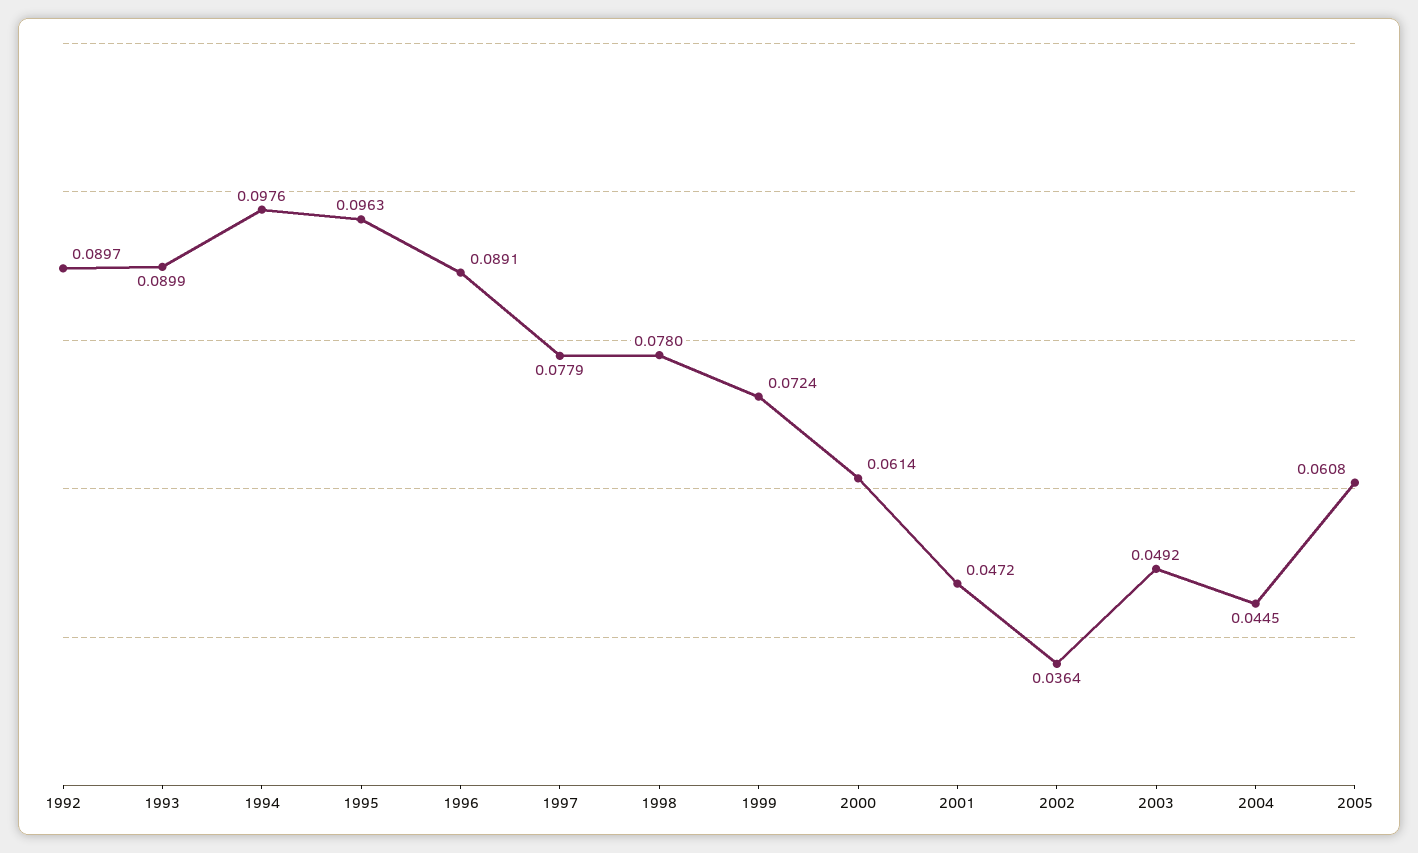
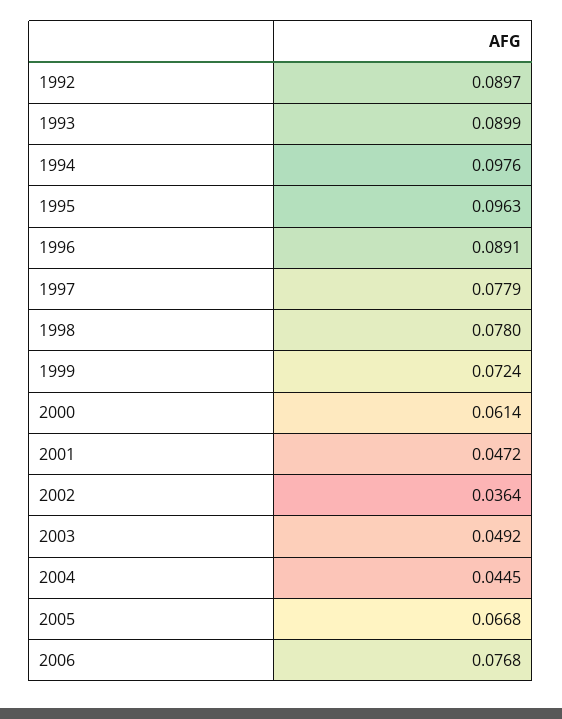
2005: 0.0608 -> 0.0668
2006: none -> 0.0768

